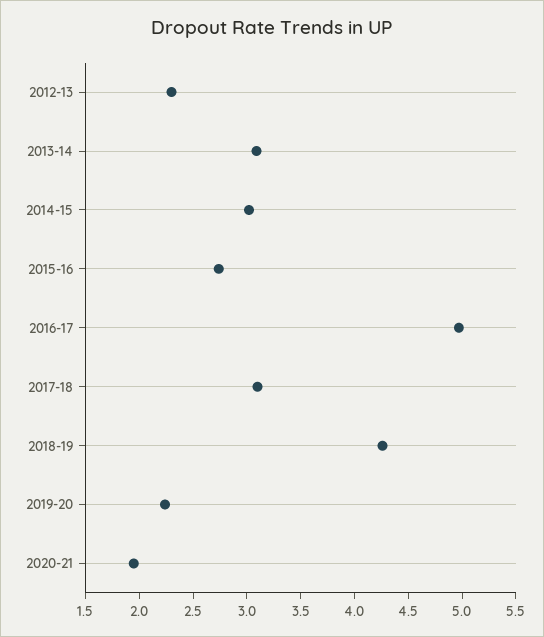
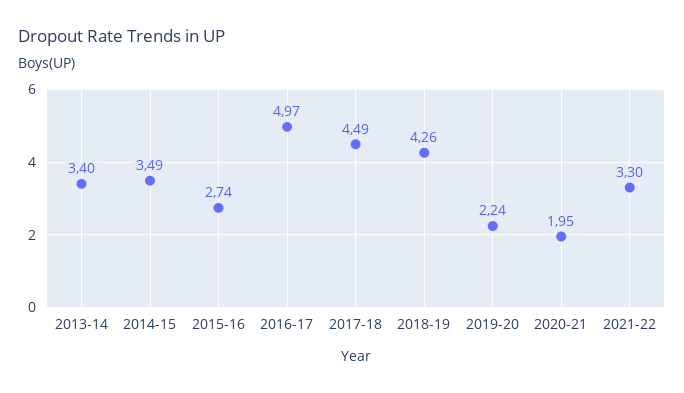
2012-13: 2.3 -> none
2013-14: 3.1 -> 3.4
2014-15: 3 -> 3.49
2017-18: 3.1 -> 4.49
2021-22: none -> 3.3

